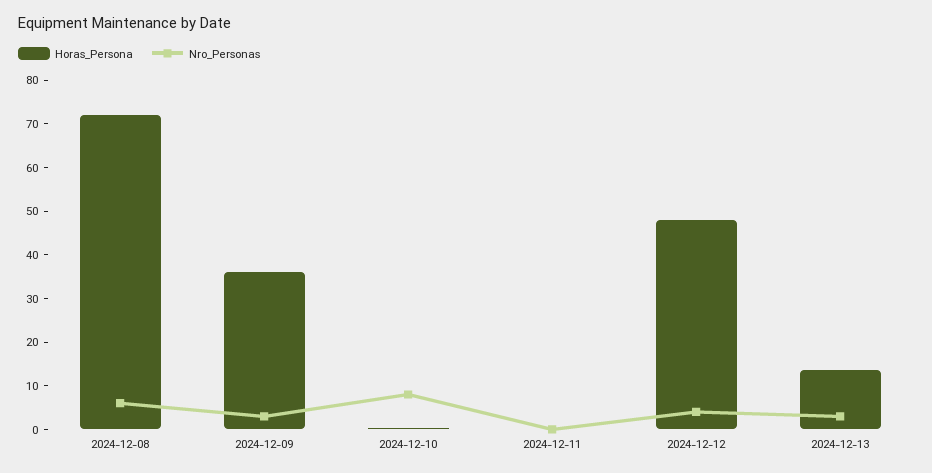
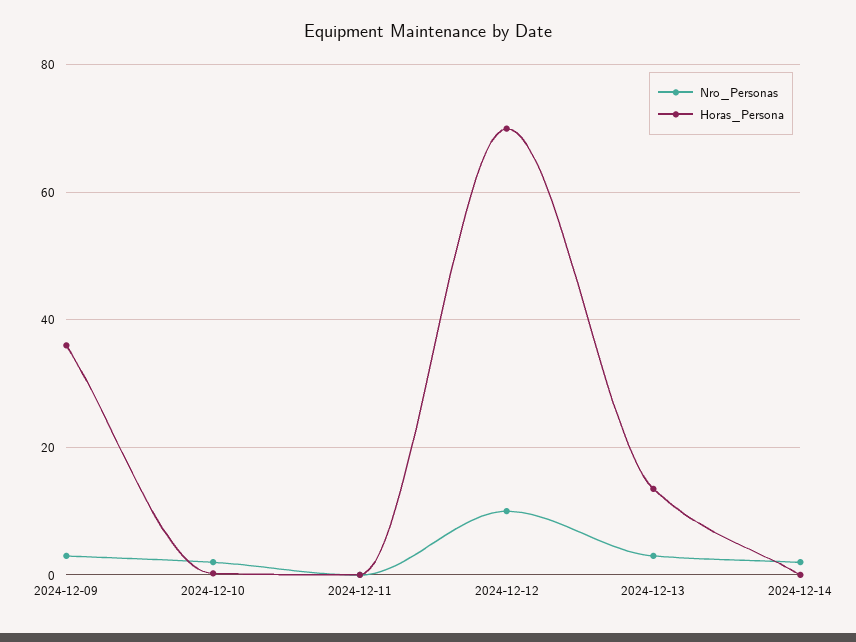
Horas_Persona, 2024-12-08: 72 -> none
Nro_Personas, 2024-12-08: 6 -> none
Nro_Personas, 2024-12-10: 8 -> 2
Horas_Persona, 2024-12-12: 48 -> 70
Nro_Personas, 2024-12-12: 4 -> 10
Nro_Personas, 2024-12-14: none -> 2
Horas_Persona, 2024-12-14: none -> 0

